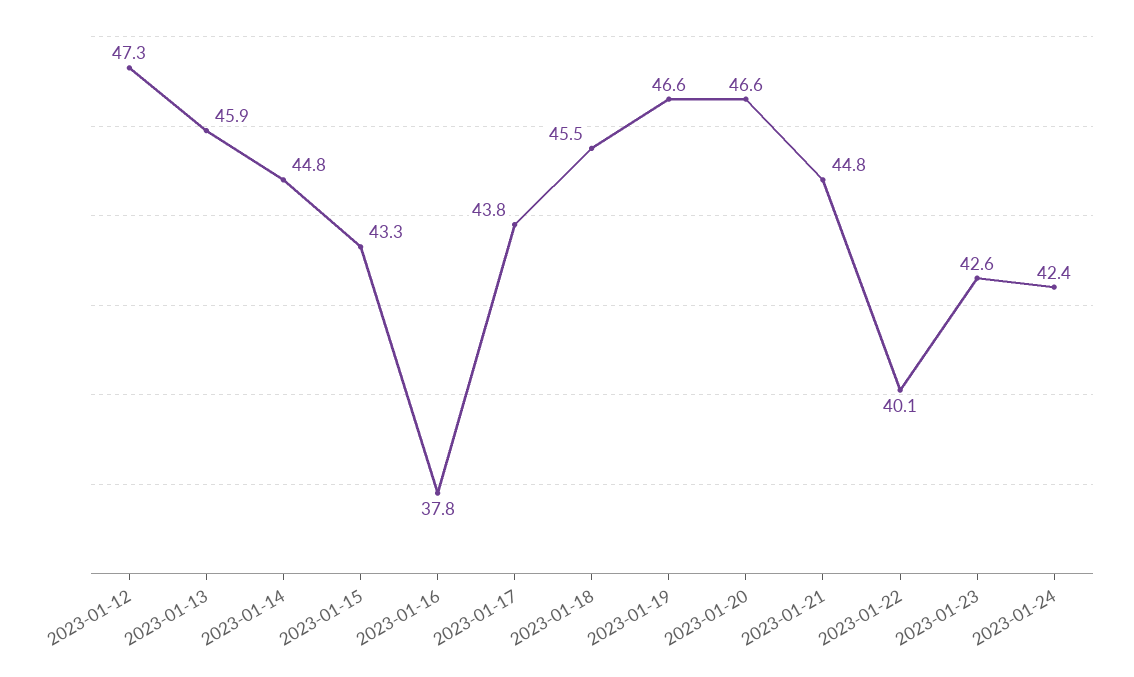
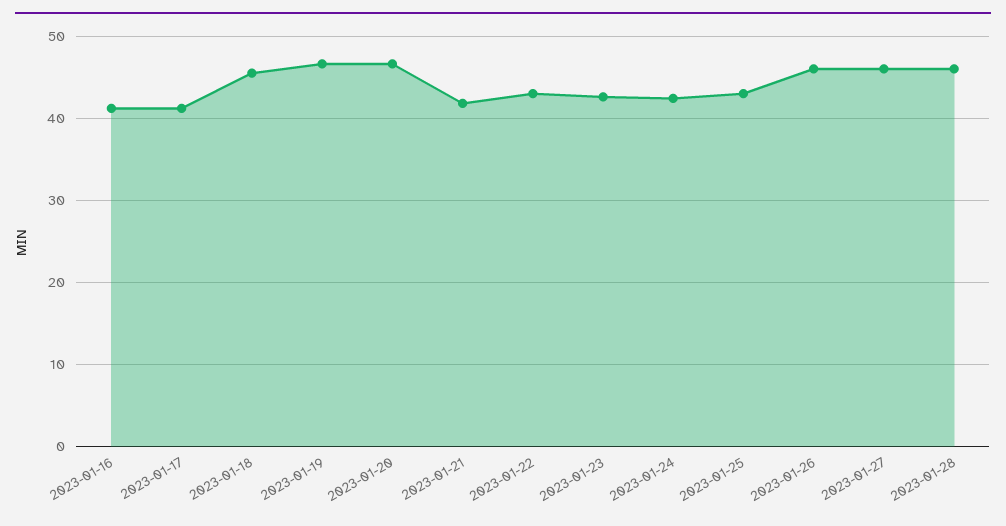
2023-01-12: 47.3 -> none
2023-01-13: 45.9 -> none
2023-01-14: 44.8 -> none
2023-01-15: 43.3 -> none
2023-01-16: 37.8 -> 41
2023-01-17: 43.8 -> 41
2023-01-21: 44.8 -> 42
2023-01-22: 40.1 -> 43
2023-01-25: none -> 43
2023-01-26: none -> 46
2023-01-27: none -> 46
2023-01-28: none -> 46

